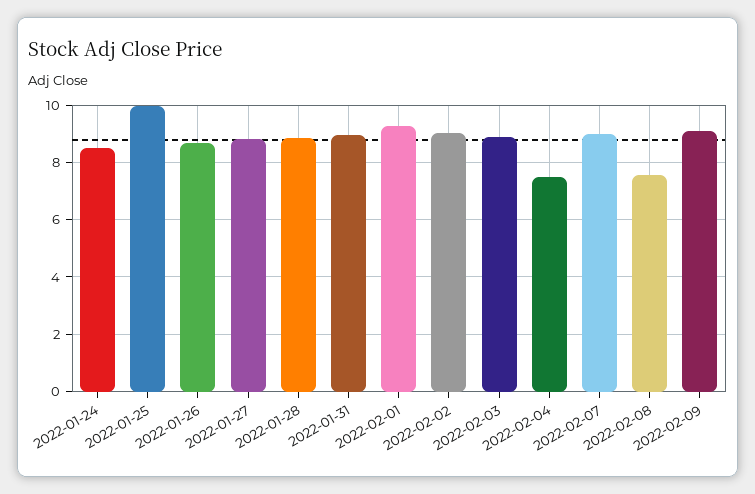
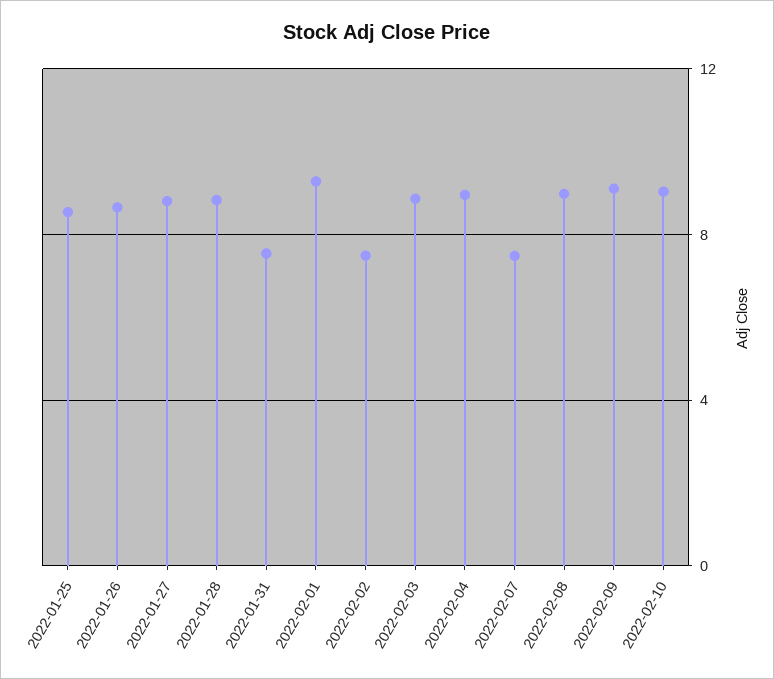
2022-01-24: 8.5 -> none
2022-01-25: 10 -> 8.5
2022-01-31: 9 -> 7.5
2022-02-02: 9 -> 7.5
2022-02-04: 7.5 -> 9
2022-02-07: 9 -> 7.5
2022-02-08: 7.5 -> 9
2022-02-10: none -> 9

